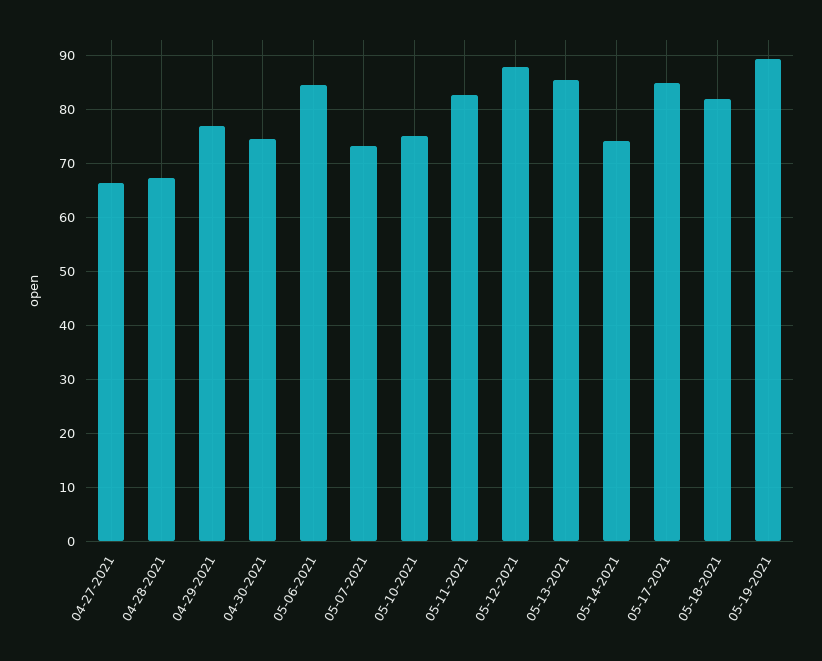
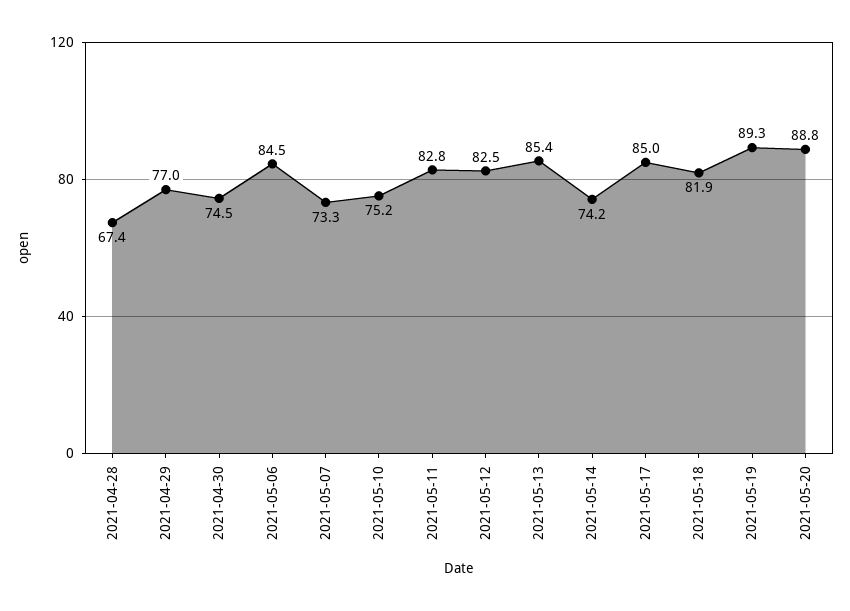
04-27-2021: 66 -> none
05-12-2021: 88 -> 82.5
2021-05-20: none -> 88.8

